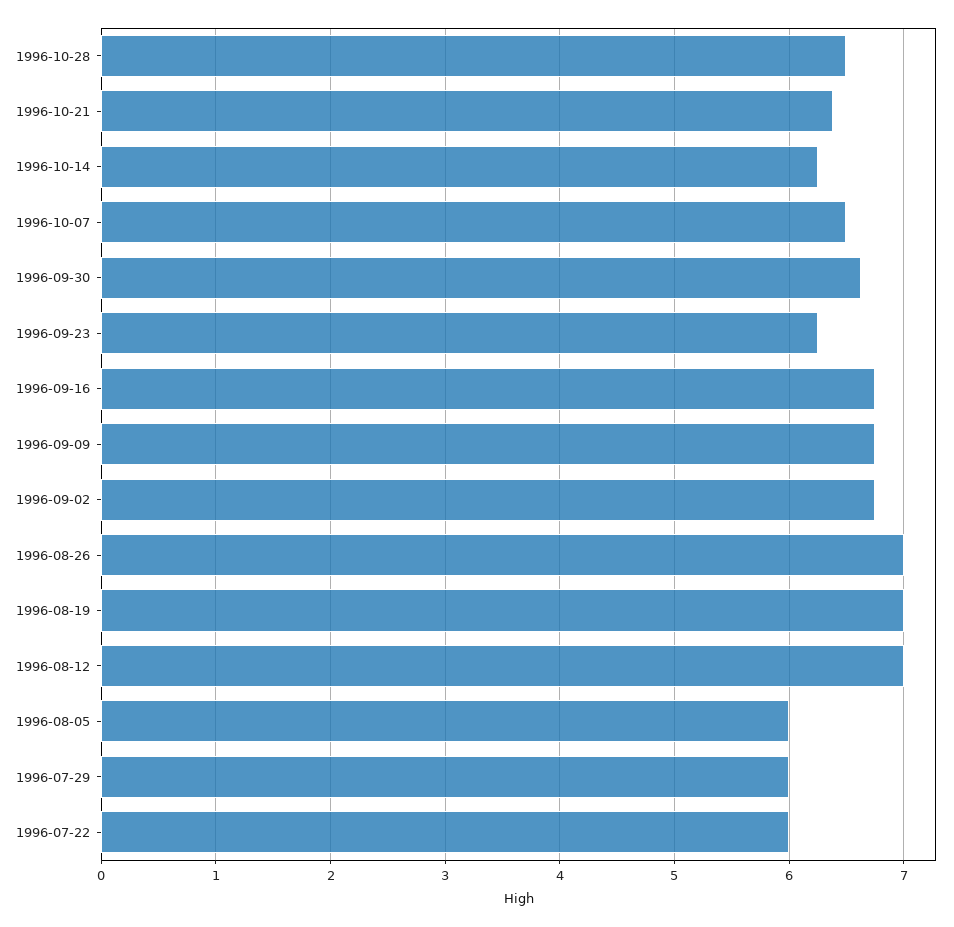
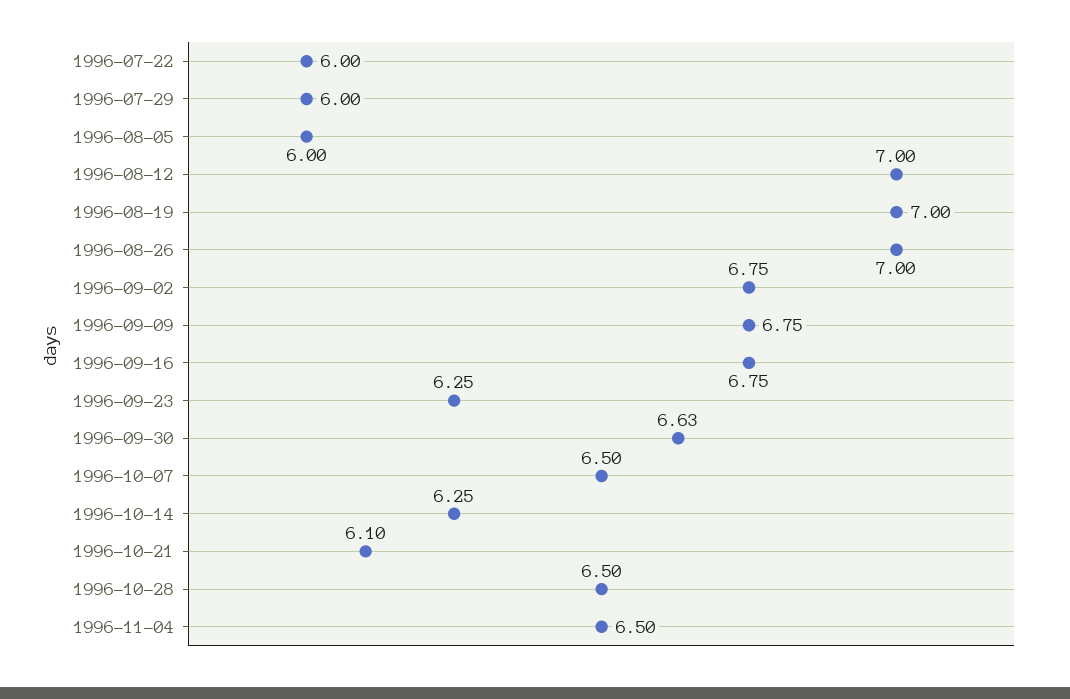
1996-10-21: 6.4 -> 6.1
1996-11-04: none -> 6.5

